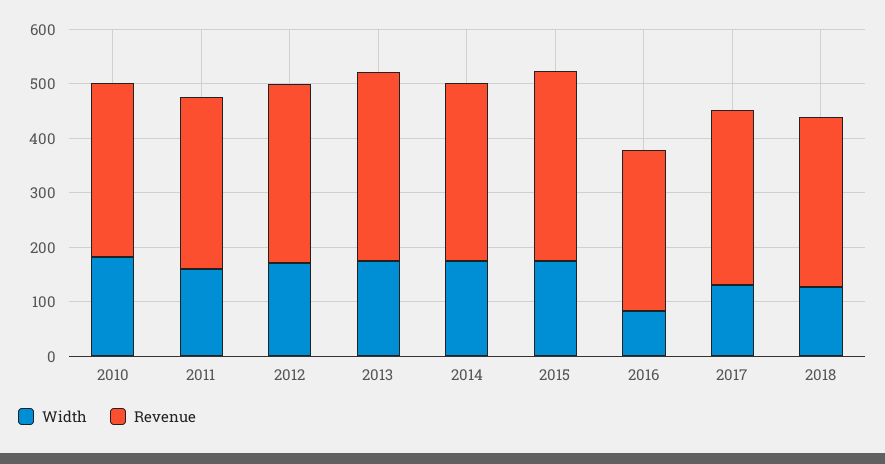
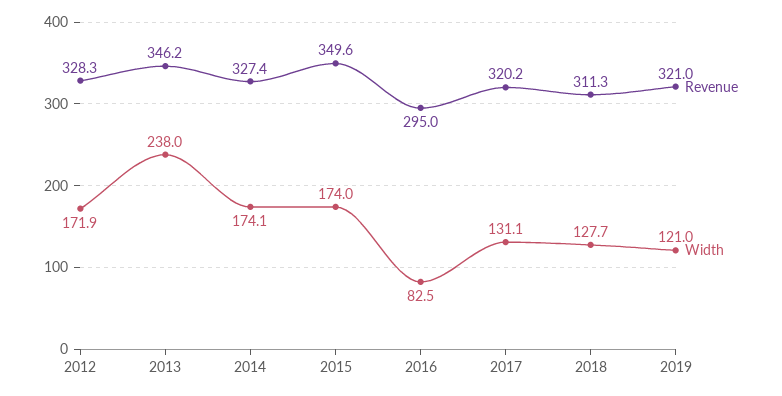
Width, 2010: 180 -> none
Revenue, 2010: 320 -> none
Width, 2011: 160 -> none
Revenue, 2011: 320 -> none
Width, 2013: 180 -> 238
Revenue, 2019: none -> 321
Width, 2019: none -> 121

